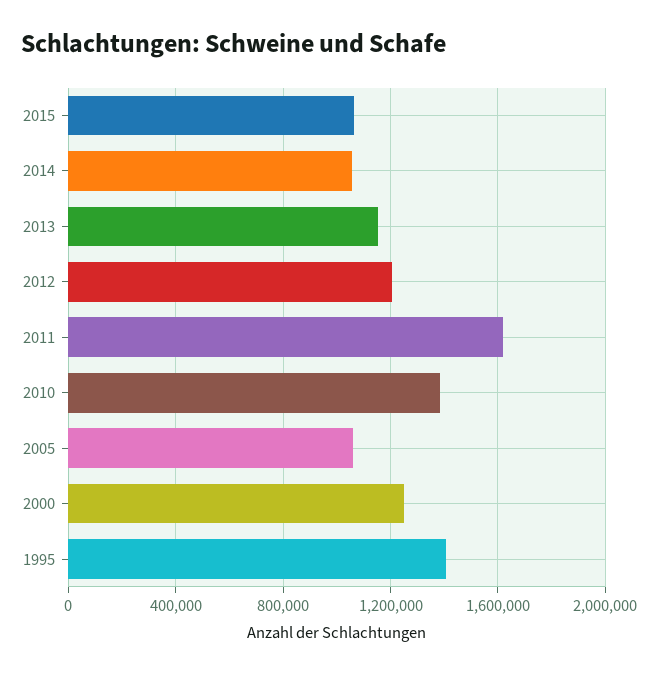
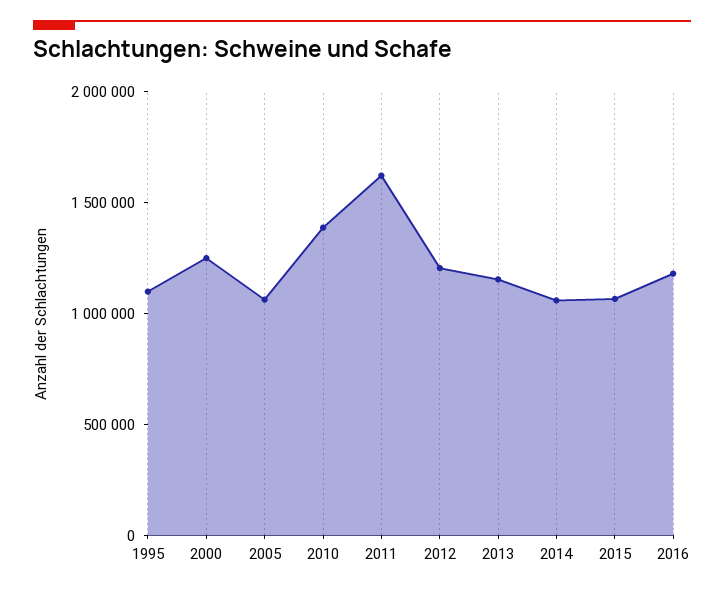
1995: 1400000 -> 1100000
2016: none -> 1200000

